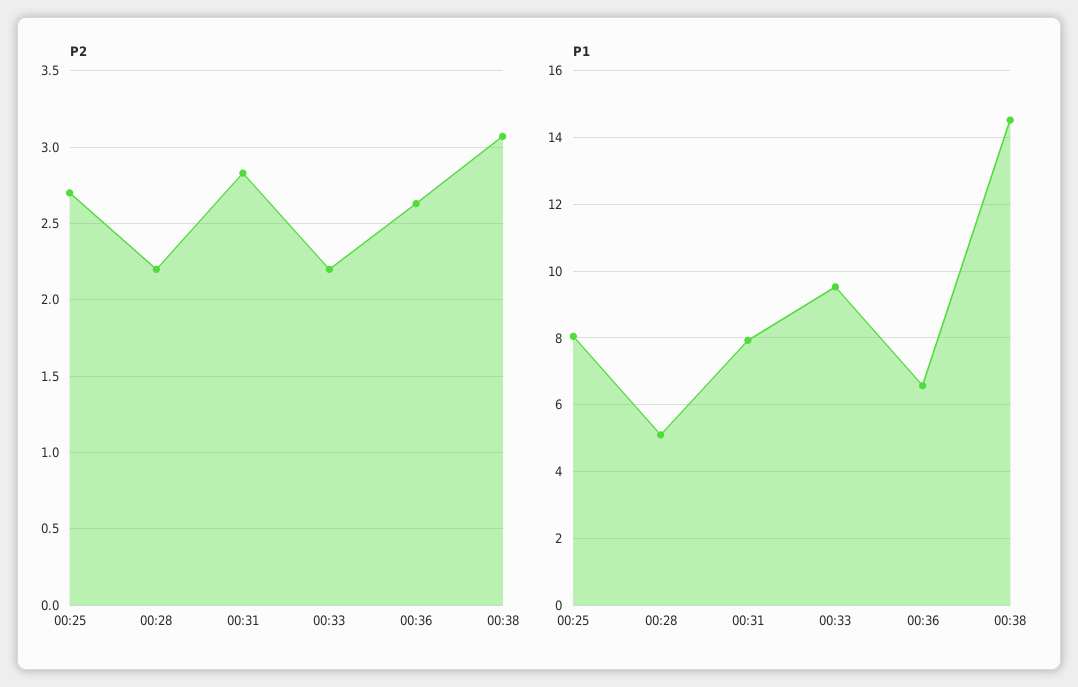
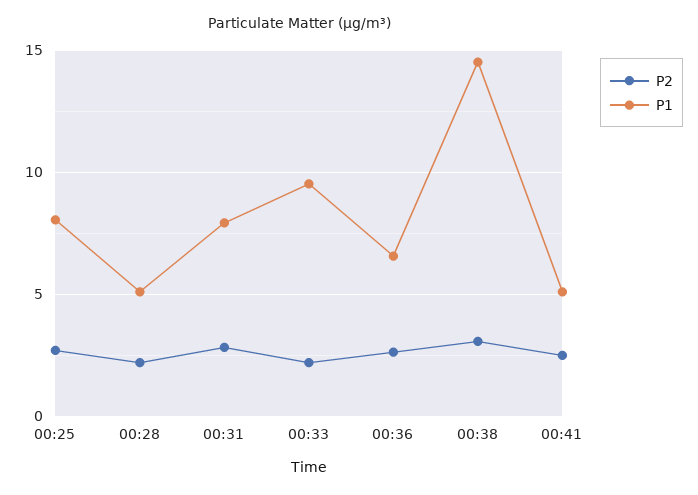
P2, 00:41: none -> 2.5
P1, 00:41: none -> 5

